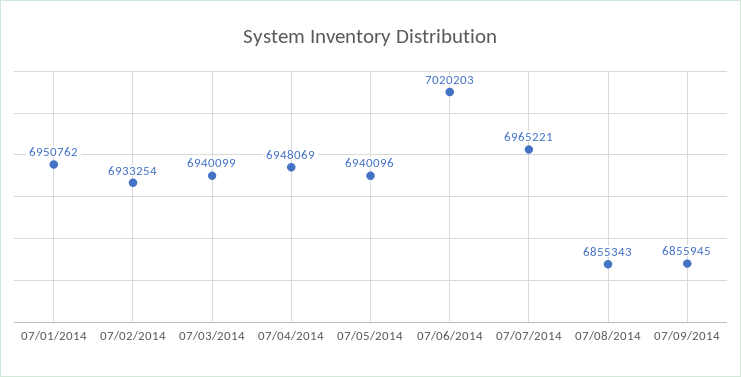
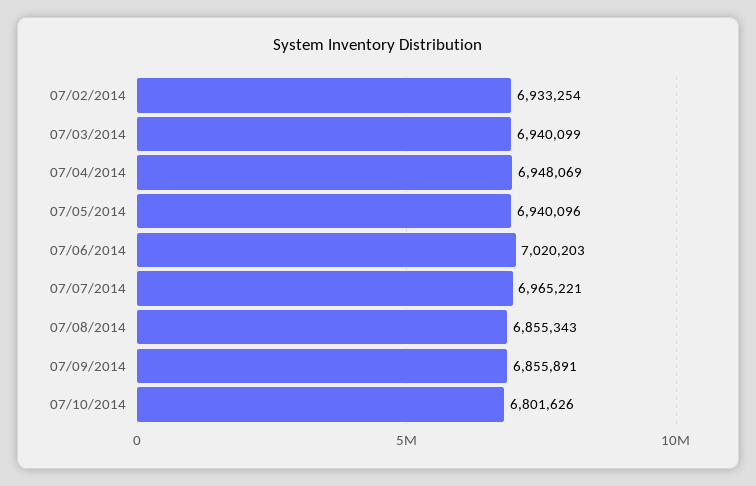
07/01/2014: 6950762 -> none
07/09/2014: 6855945 -> 6855891
07/10/2014: none -> 6801626

